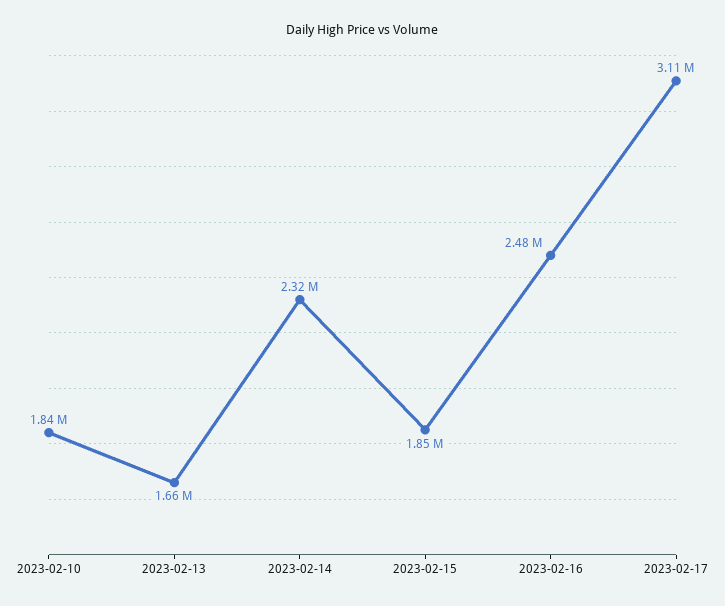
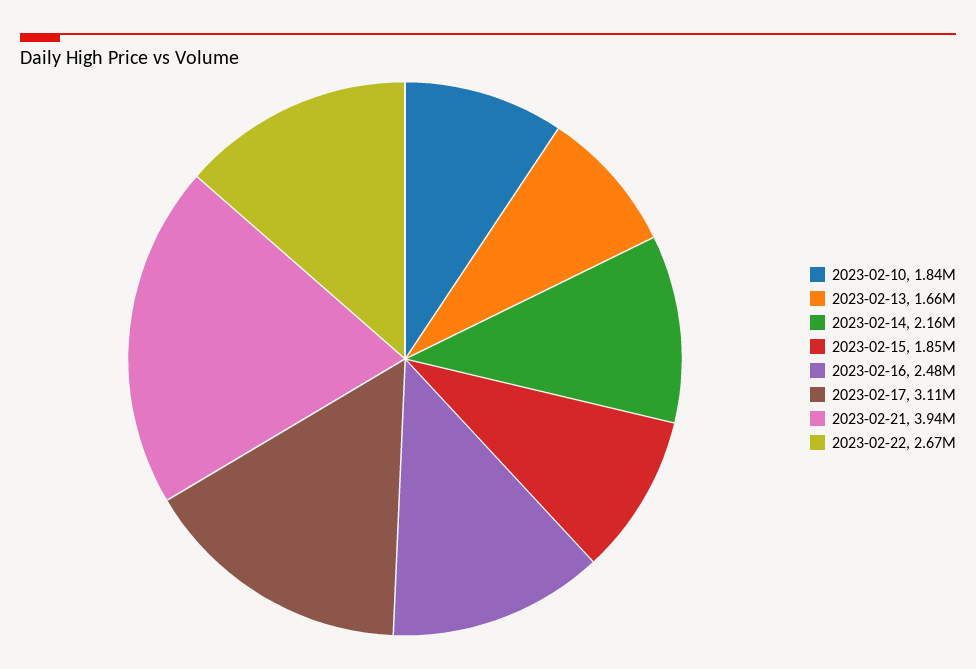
2023-02-14: 2320000 -> 2160000
2023-02-21: none -> 3940000
2023-02-22: none -> 2670000

